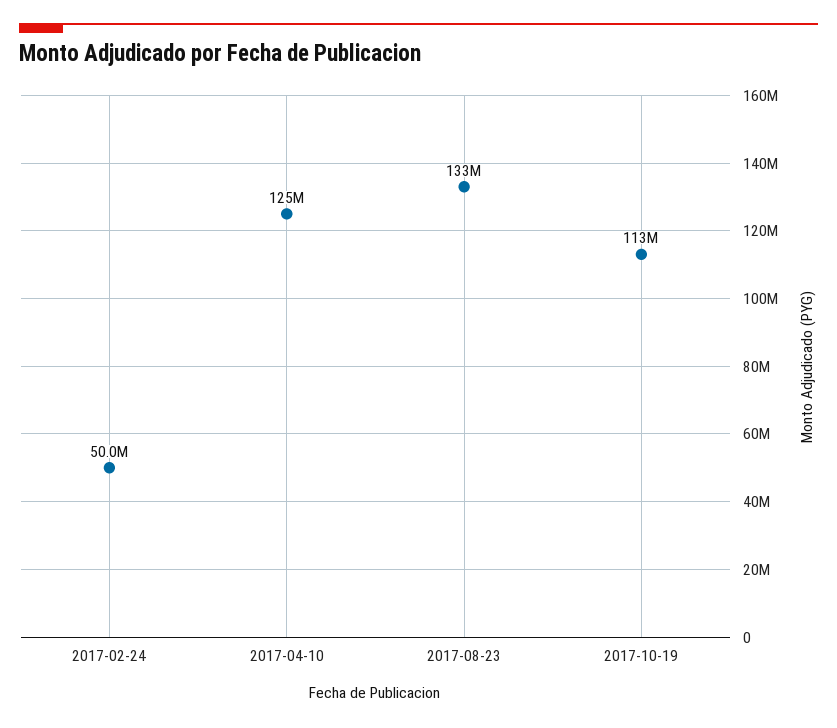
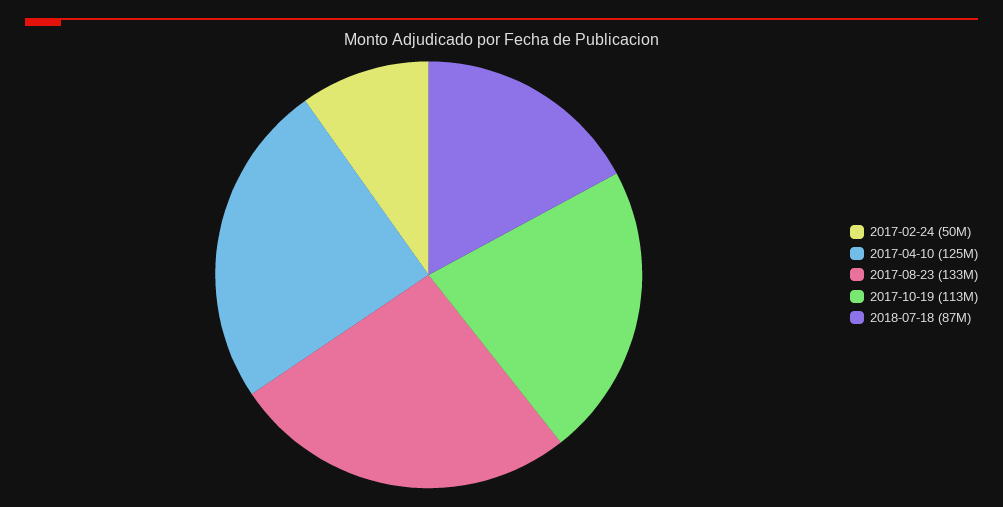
2018-07-18: none -> 87000000

